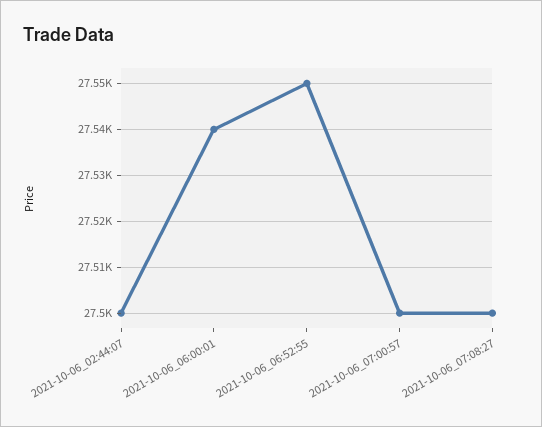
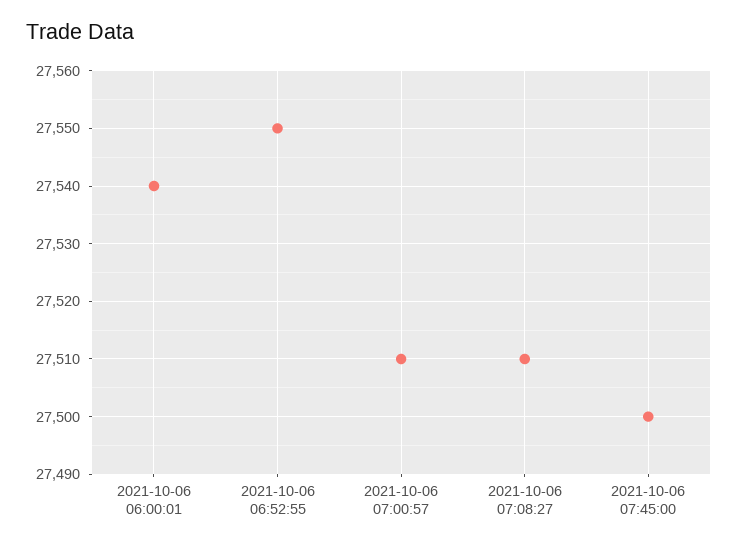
2021-10-06_02:44:07: 27500 -> none
2021-10-06_07:00:57: 27500 -> 27510
2021-10-06_07:08:27: 27500 -> 27510
2021-10-06 07:45:00: none -> 27500

